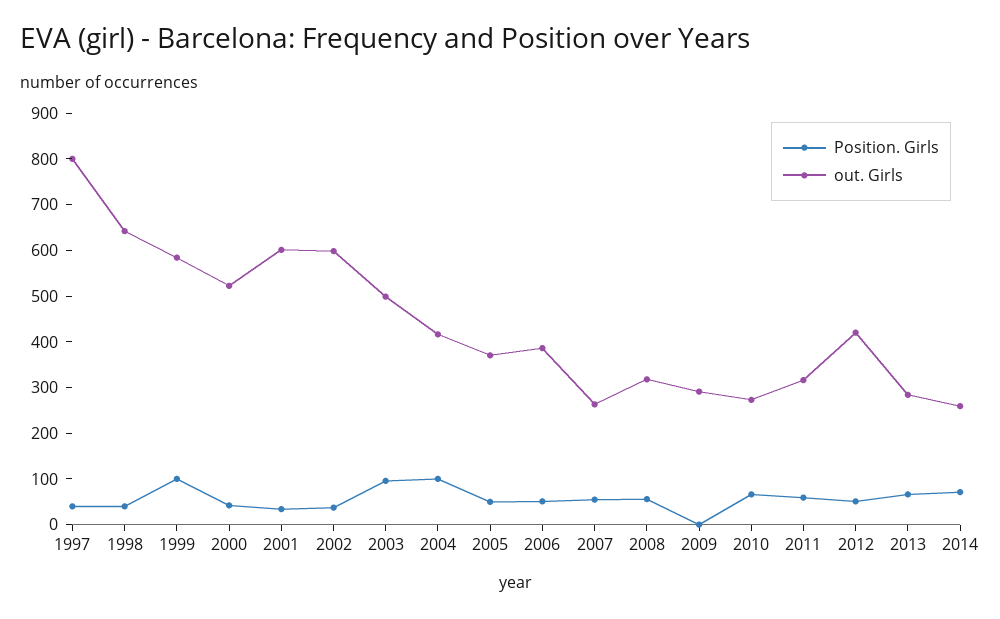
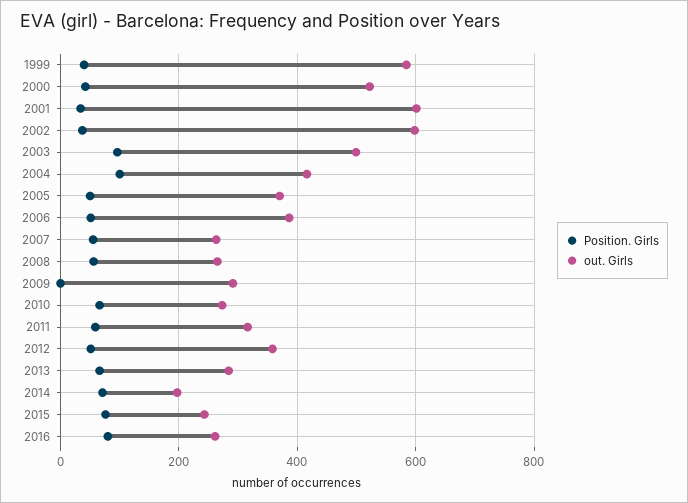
Position. Girls, 1997: 40 -> none
out. Girls, 1997: 800 -> none
Position. Girls, 1998: 40 -> none
out. Girls, 1998: 640 -> none
Position. Girls, 1999: 100 -> 40
out. Girls, 2008: 320 -> 260
out. Girls, 2012: 420 -> 360
out. Girls, 2014: 260 -> 200
Position. Girls, 2015: none -> 80
out. Girls, 2015: none -> 240
Position. Girls, 2016: none -> 80
out. Girls, 2016: none -> 260

